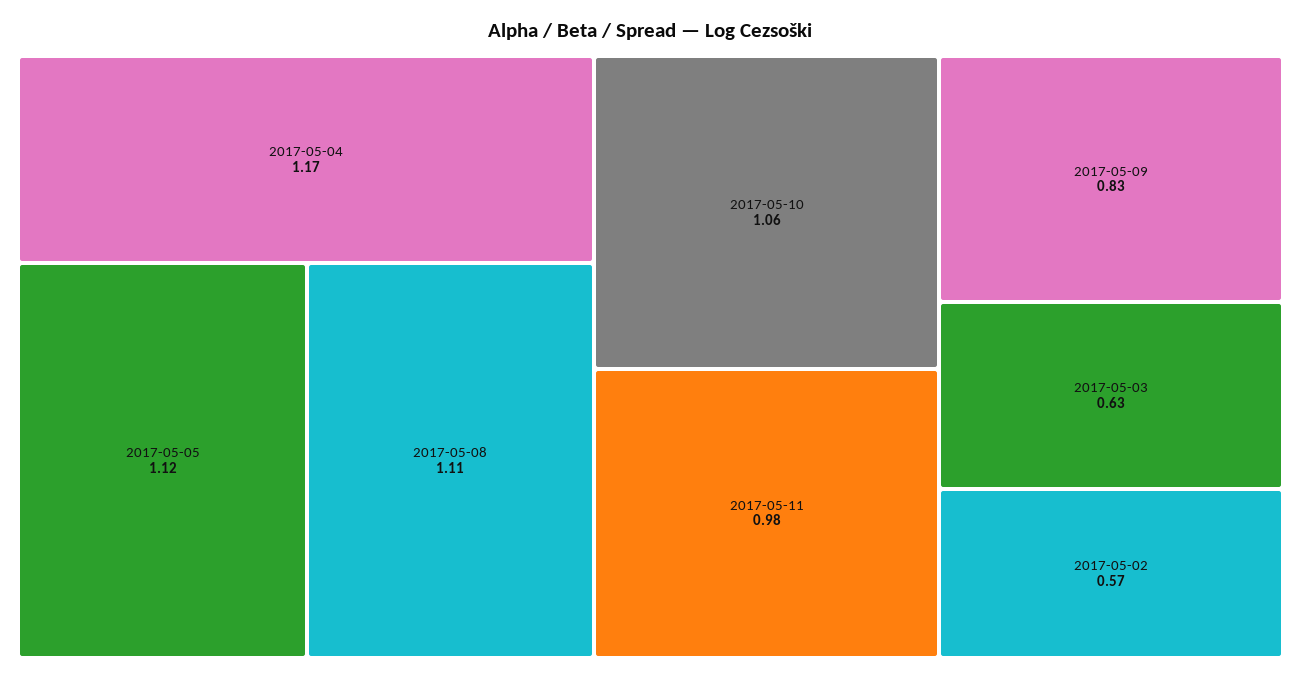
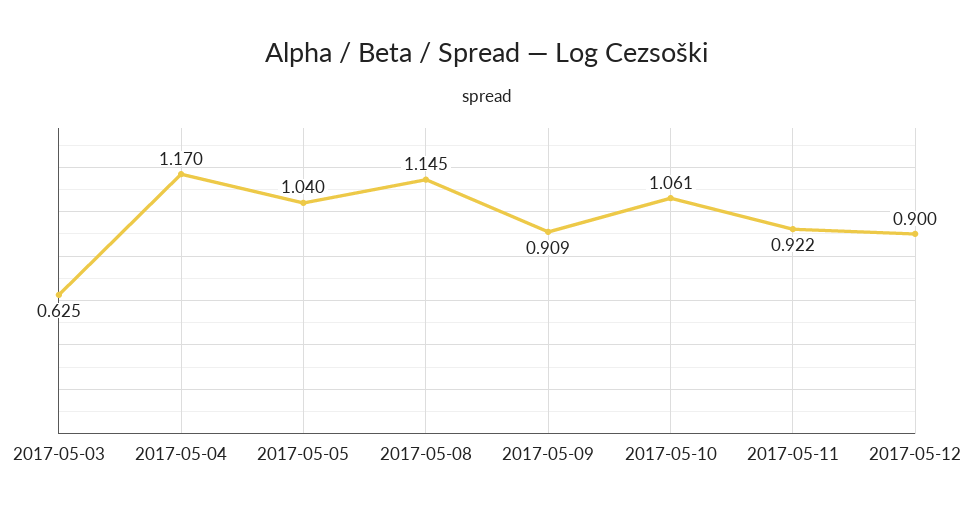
2017-05-05: 1.12 -> 1.04
2017-05-08: 1.11 -> 1.145
2017-05-11: 0.98 -> 0.922
2017-05-09: 0.83 -> 0.909
2017-05-02: 0.57 -> none
2017-05-12: none -> 0.9

